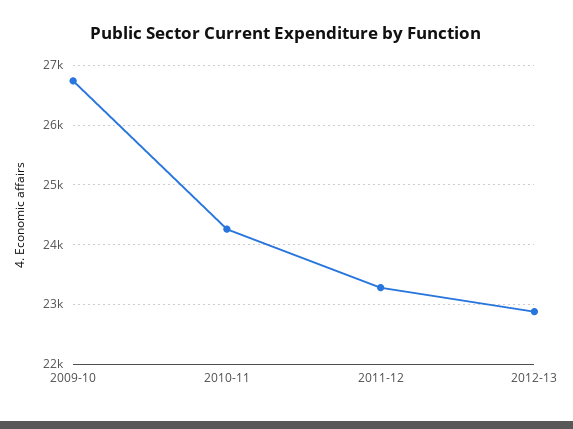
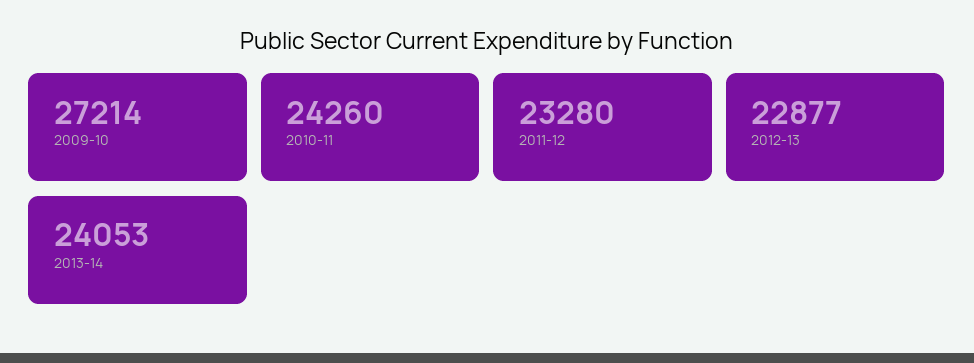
2009-10: 26800 -> 27214
2013-14: none -> 24053

